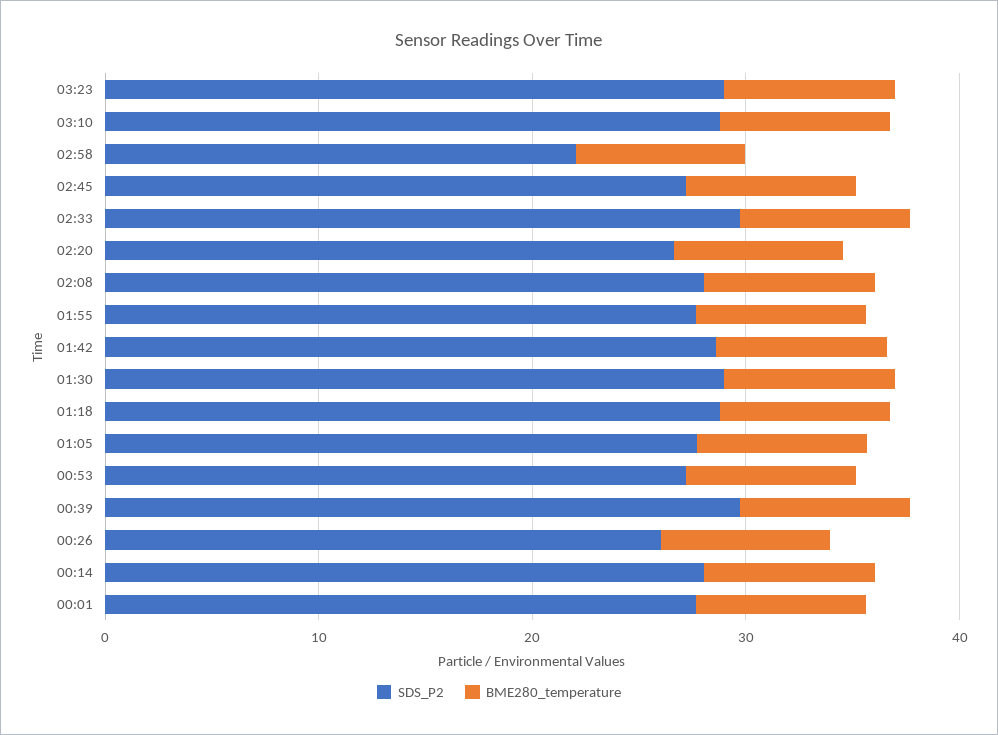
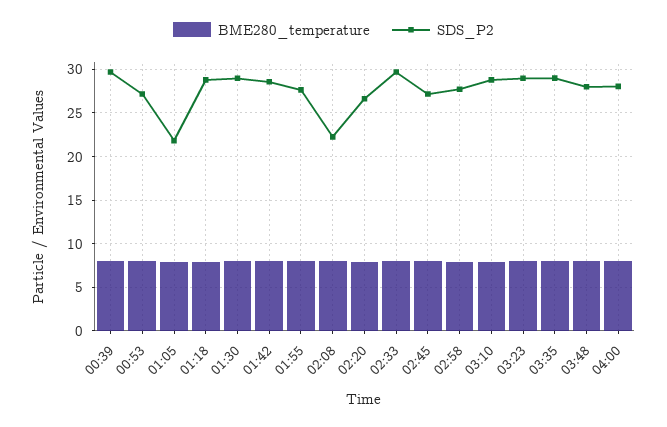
SDS_P2, 02:58: 22 -> 28
SDS_P2, 02:08: 28 -> 22
SDS_P2, 01:05: 28 -> 22
SDS_P2, 00:26: 26 -> none
BME280_temperature, 00:26: 8 -> none
SDS_P2, 00:14: 28 -> none
BME280_temperature, 00:14: 8 -> none
SDS_P2, 00:01: 28 -> none
BME280_temperature, 00:01: 8 -> none
BME280_temperature, 03:35: none -> 8
SDS_P2, 03:35: none -> 29
BME280_temperature, 03:48: none -> 8
SDS_P2, 03:48: none -> 28
BME280_temperature, 04:00: none -> 8
SDS_P2, 04:00: none -> 28

